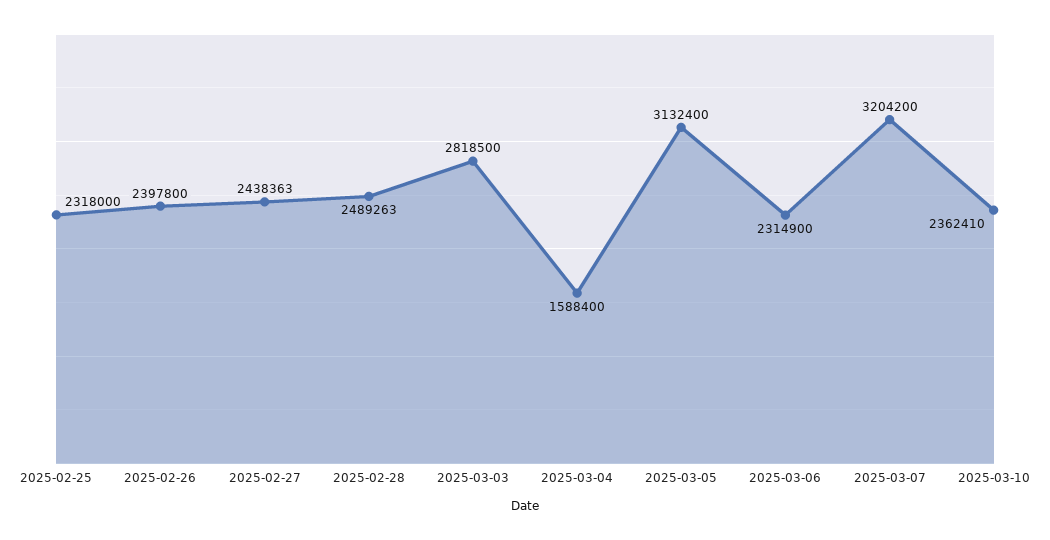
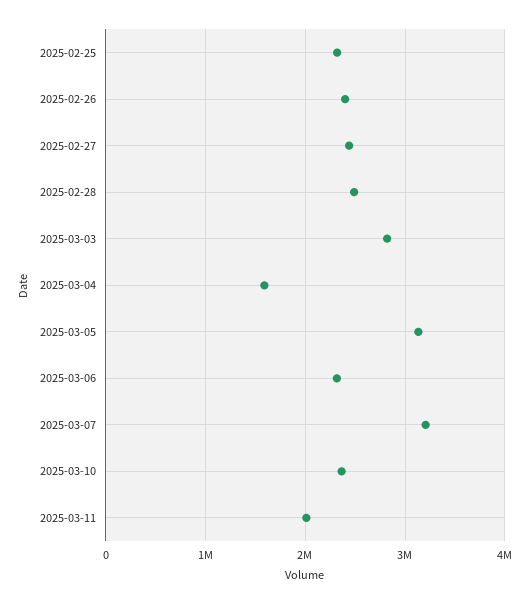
2025-03-11: none -> 2000000

